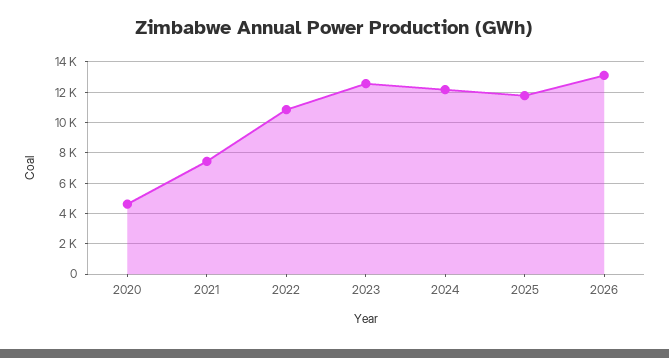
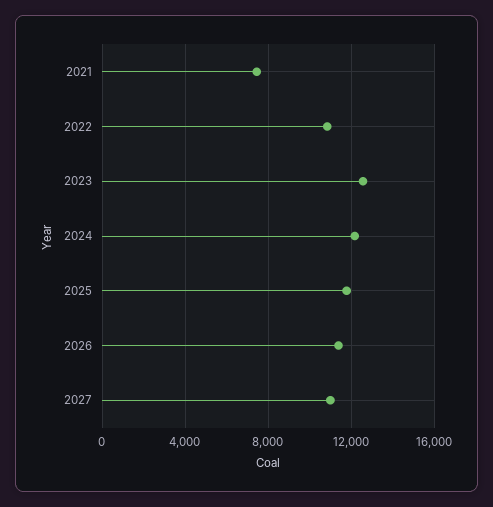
2020: 4500 -> none
2026: 13000 -> 11500
2027: none -> 11000

